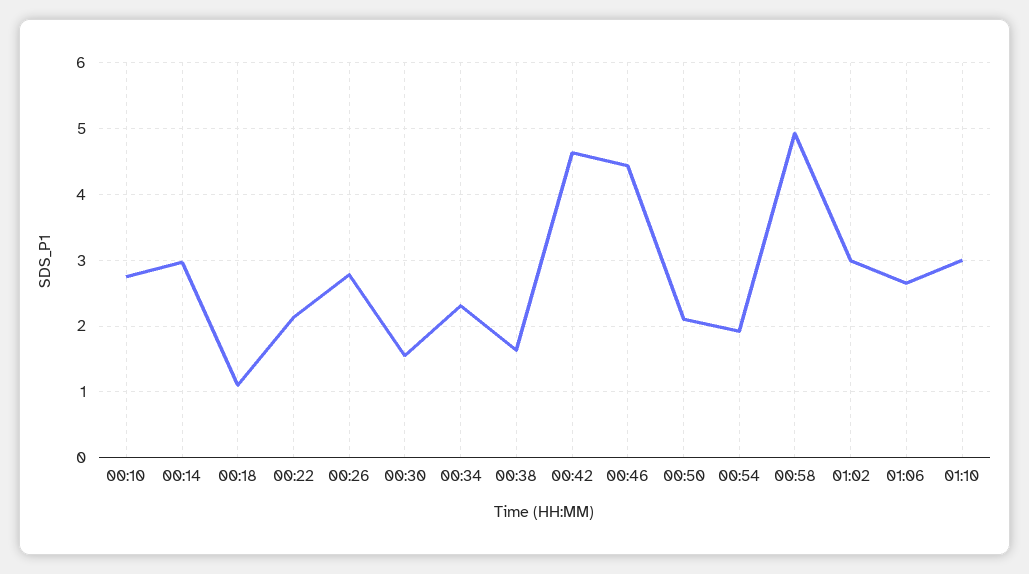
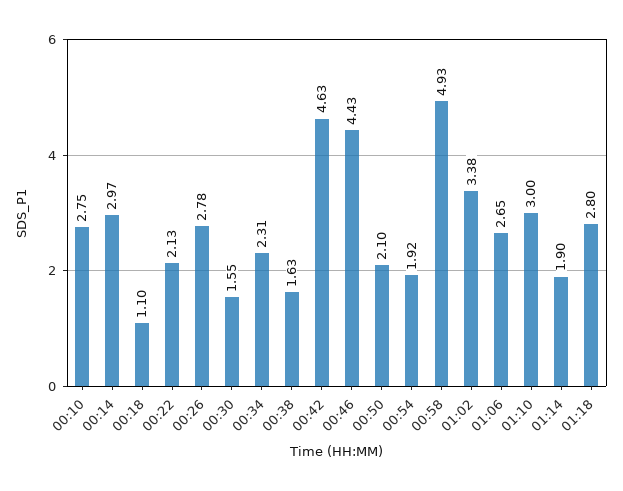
01:02: 3 -> 3.38
01:14: none -> 1.9
01:18: none -> 2.8

